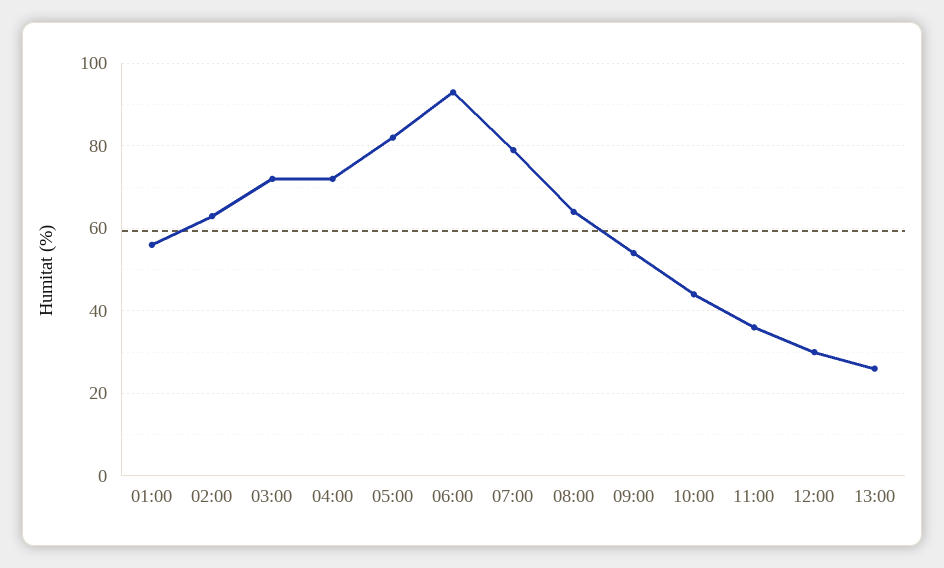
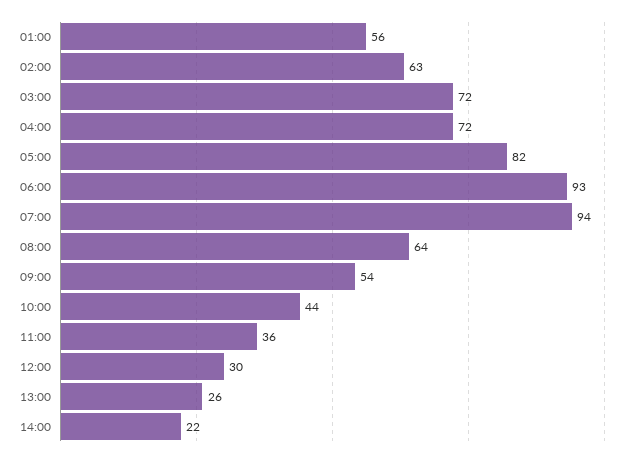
07:00: 80 -> 94
14:00: none -> 22

